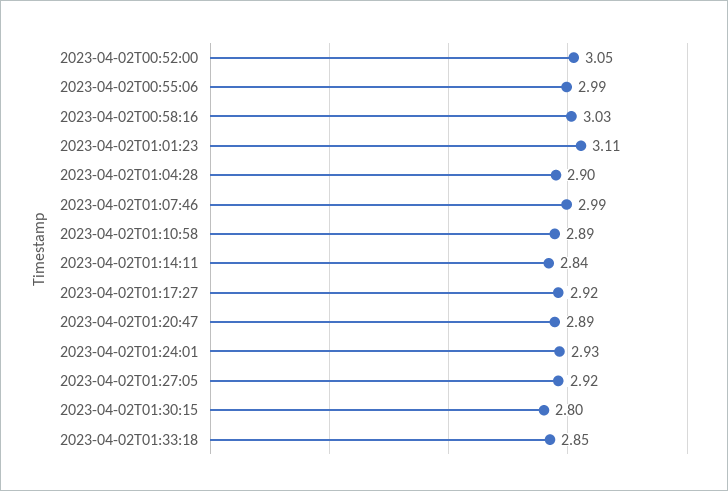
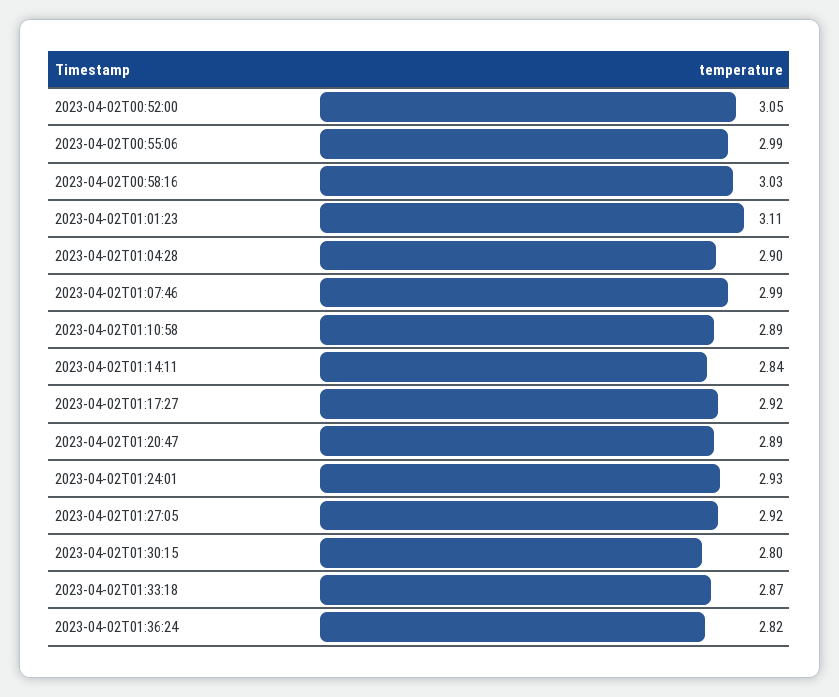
2023-04-02T01:33:18: 2.85 -> 2.87
2023-04-02T01:36:24: none -> 2.82

